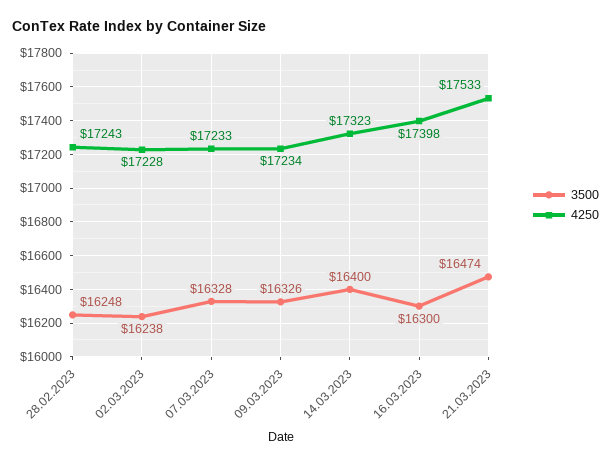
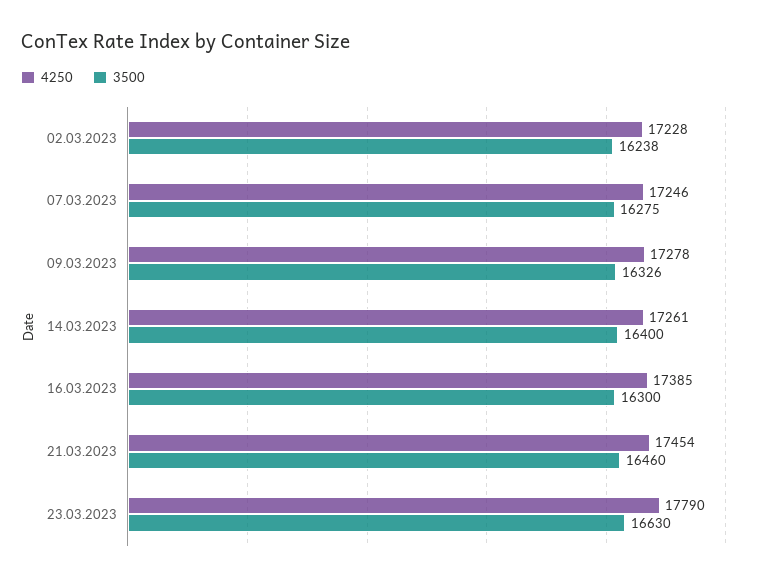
3500, 28.02.2023: 16248 -> none
4250, 28.02.2023: 17243 -> none
3500, 07.03.2023: 16328 -> 16275
4250, 07.03.2023: 17233 -> 17246
4250, 09.03.2023: 17234 -> 17278
4250, 14.03.2023: 17323 -> 17261
4250, 16.03.2023: 17398 -> 17385
3500, 21.03.2023: 16474 -> 16460
4250, 21.03.2023: 17533 -> 17454
4250, 23.03.2023: none -> 17790
3500, 23.03.2023: none -> 16630

